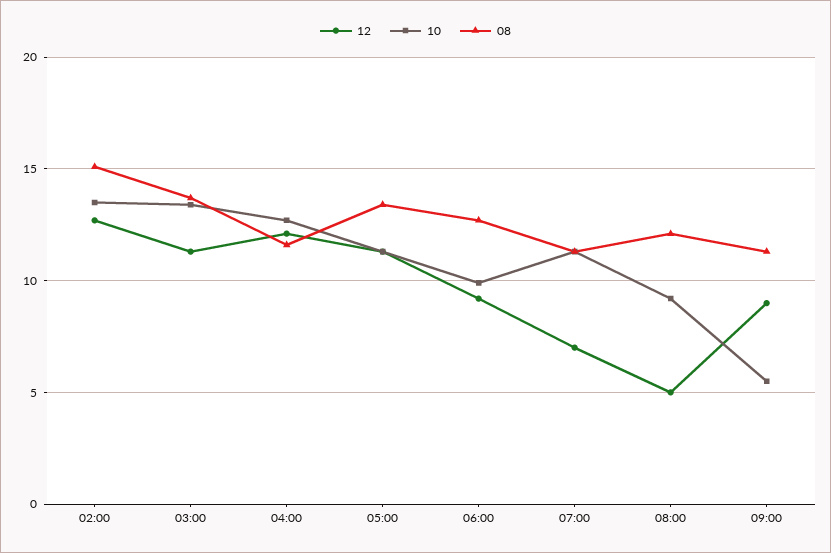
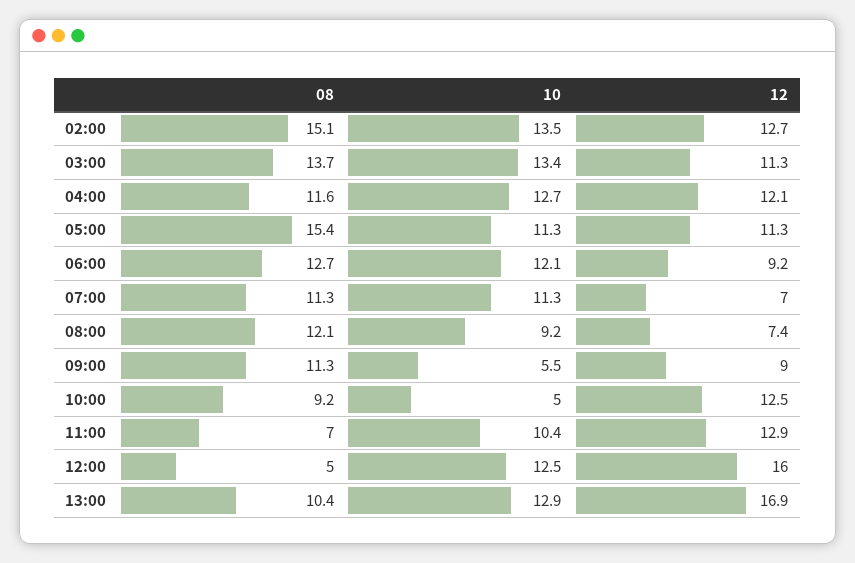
08, 05:00: 13.5 -> 15.4
10, 06:00: 10 -> 12.1
12, 08:00: 5 -> 7.4
08, 10:00: none -> 9.2
10, 10:00: none -> 5
12, 10:00: none -> 12.5
08, 11:00: none -> 7
10, 11:00: none -> 10.4
12, 11:00: none -> 12.9
08, 12:00: none -> 5
10, 12:00: none -> 12.5
12, 12:00: none -> 16
08, 13:00: none -> 10.4
10, 13:00: none -> 12.9
12, 13:00: none -> 16.9

